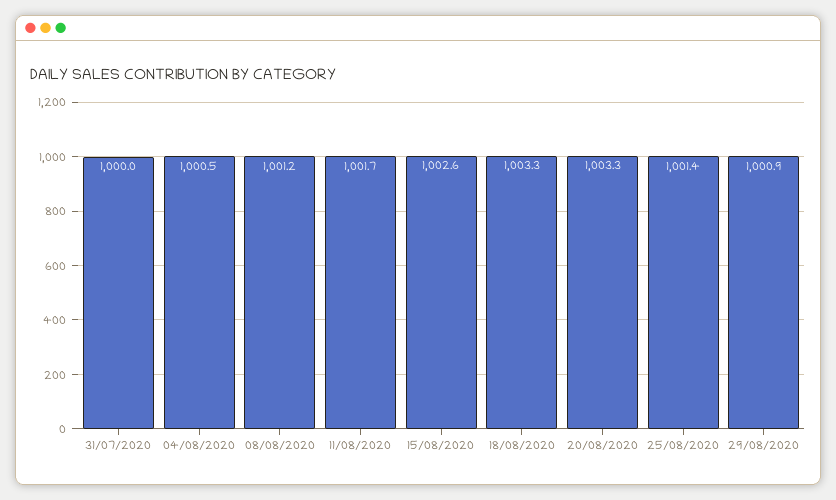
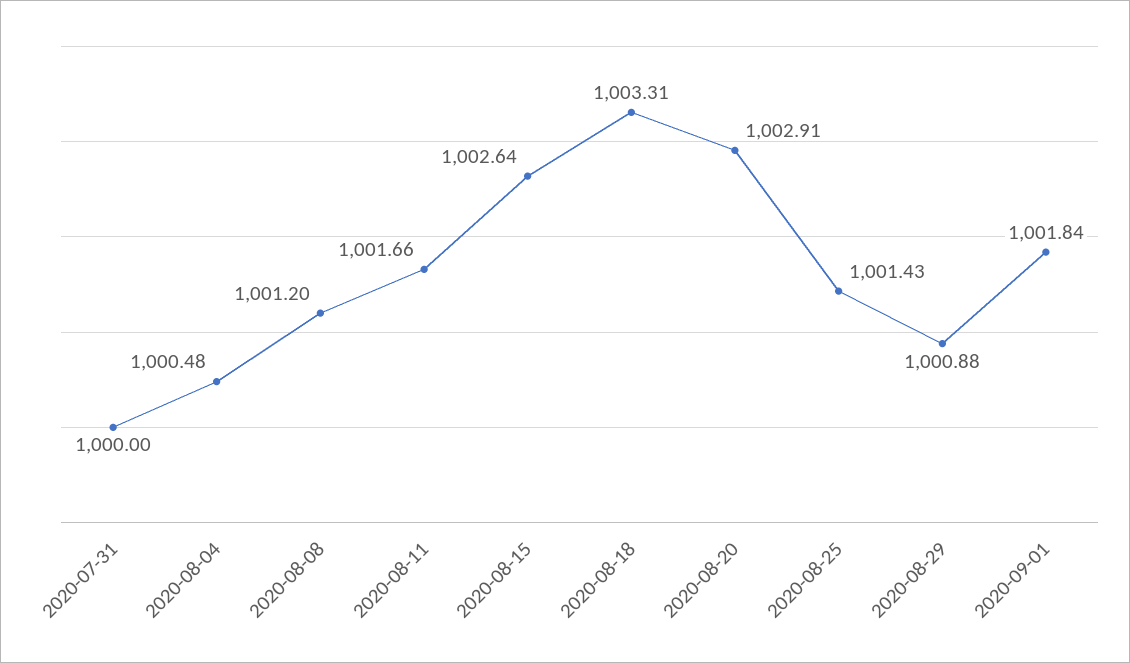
20/08/2020: 1003.3 -> 1002.91
2020-09-01: none -> 1001.84

